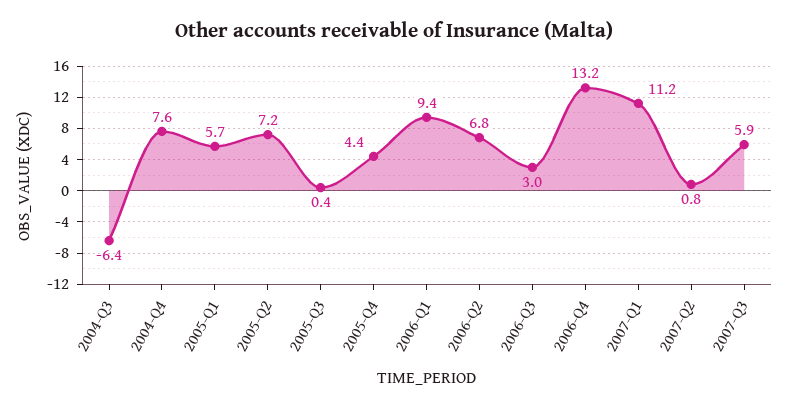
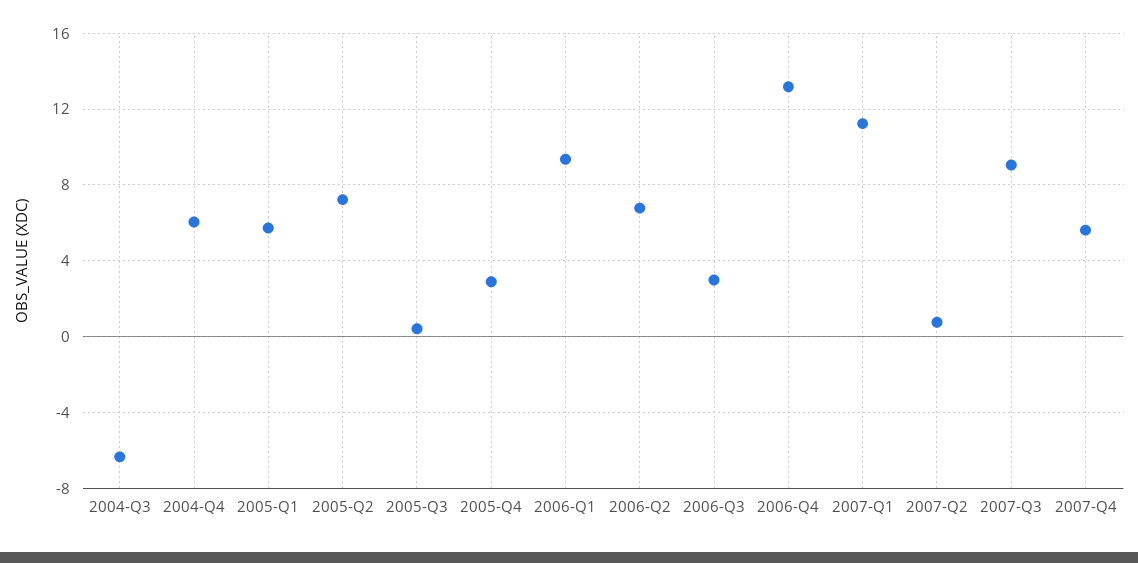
2004-Q4: 7.6 -> 6
2005-Q4: 4.4 -> 3
2007-Q3: 5.9 -> 9
2007-Q4: none -> 5.5

